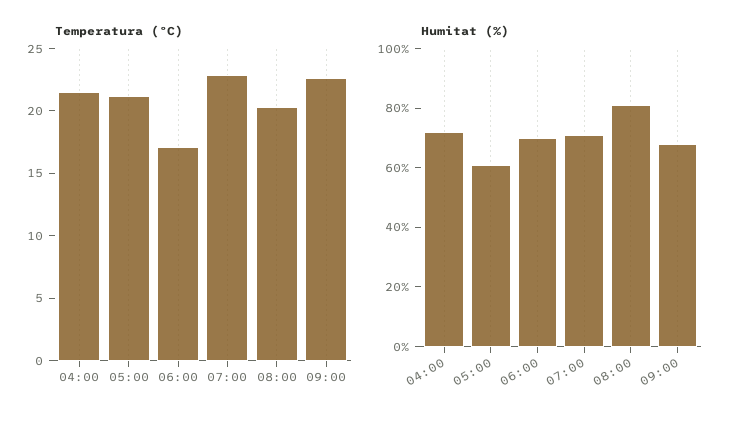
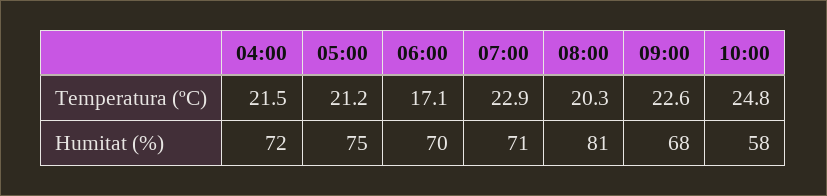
Humitat (%), 05:00: 60 -> 75
Temperatura (ºC), 10:00: none -> 24.8
Humitat (%), 10:00: none -> 58

